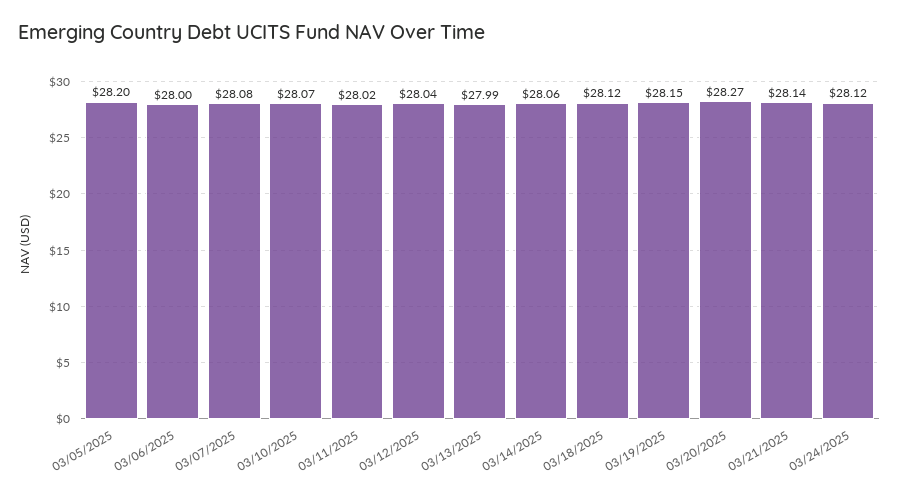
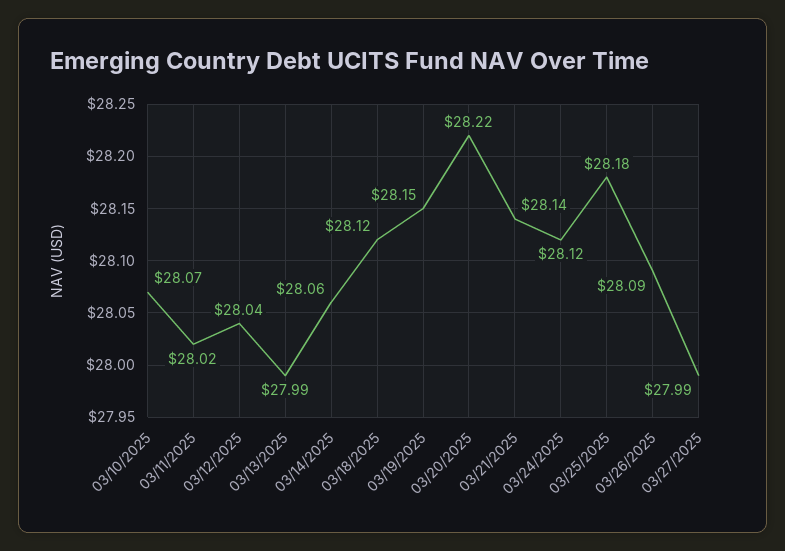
03/05/2025: 28.2 -> none
03/06/2025: 28 -> none
03/07/2025: 28.08 -> none
03/20/2025: 28.27 -> 28.22
03/25/2025: none -> 28.18
03/26/2025: none -> 28.09
03/27/2025: none -> 27.99

